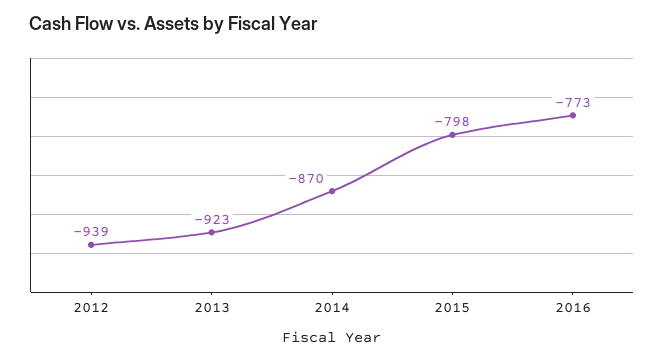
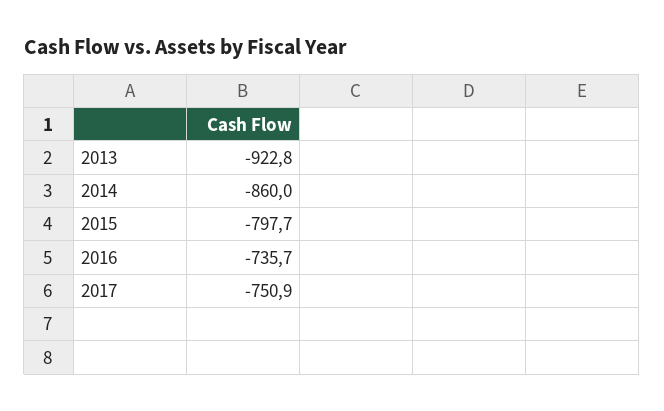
2012: -939 -> none
2014: -870 -> -860
2016: -773 -> -735.7
2017: none -> -750.9

